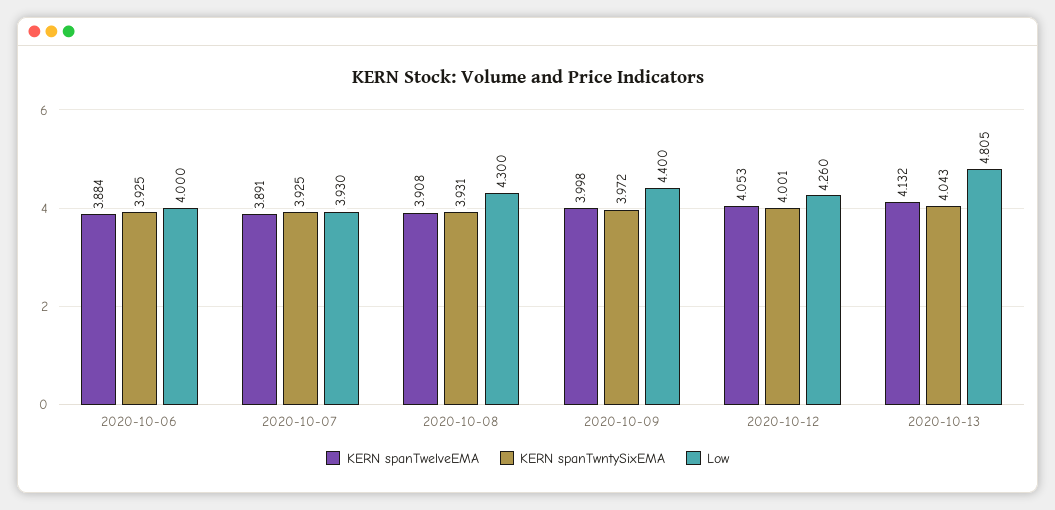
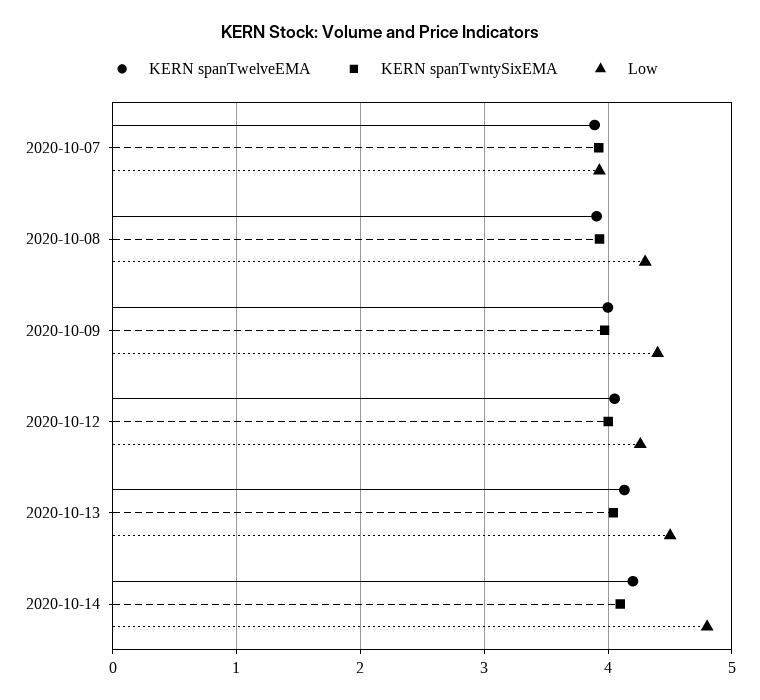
KERN spanTwelveEMA, 2020-10-06: 3.884 -> none
KERN spanTwntySixEMA, 2020-10-06: 3.925 -> none
Low, 2020-10-06: 4 -> none
Low, 2020-10-13: 4.805 -> 4.5
KERN spanTwelveEMA, 2020-10-14: none -> 4.2
KERN spanTwntySixEMA, 2020-10-14: none -> 4.1
Low, 2020-10-14: none -> 4.8

